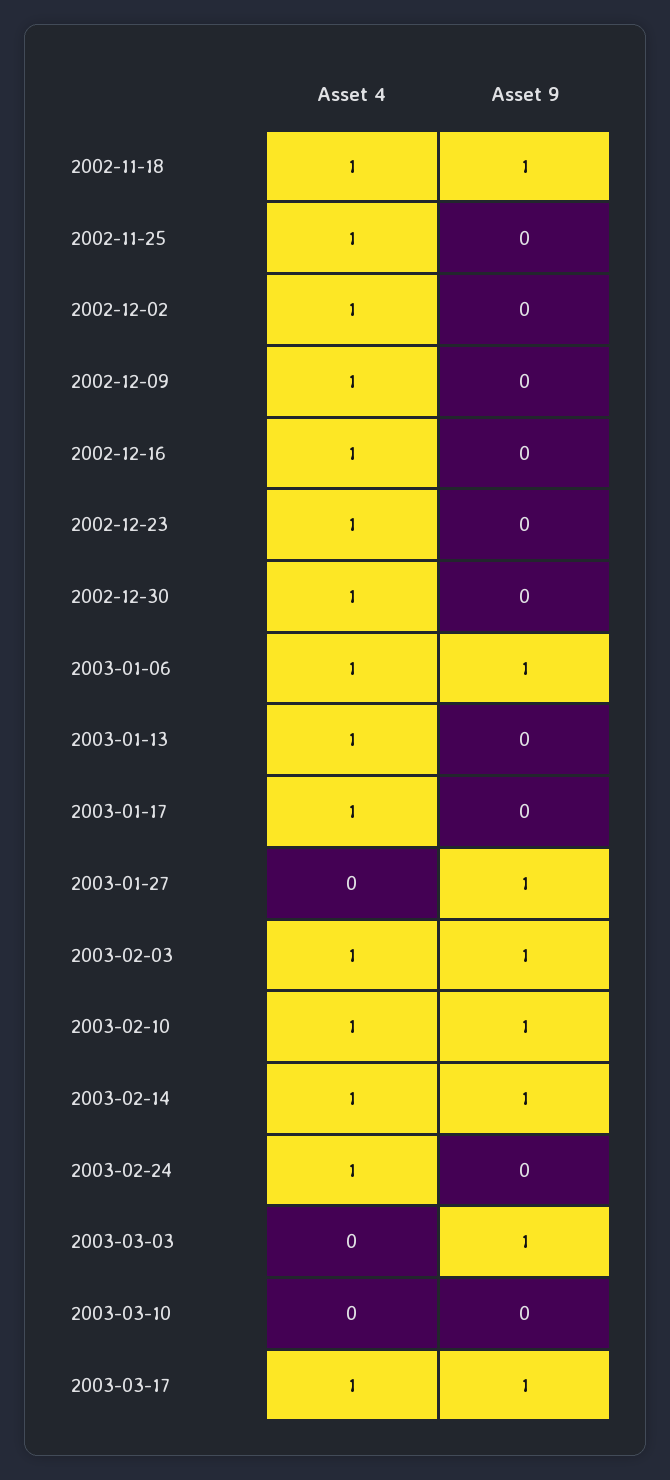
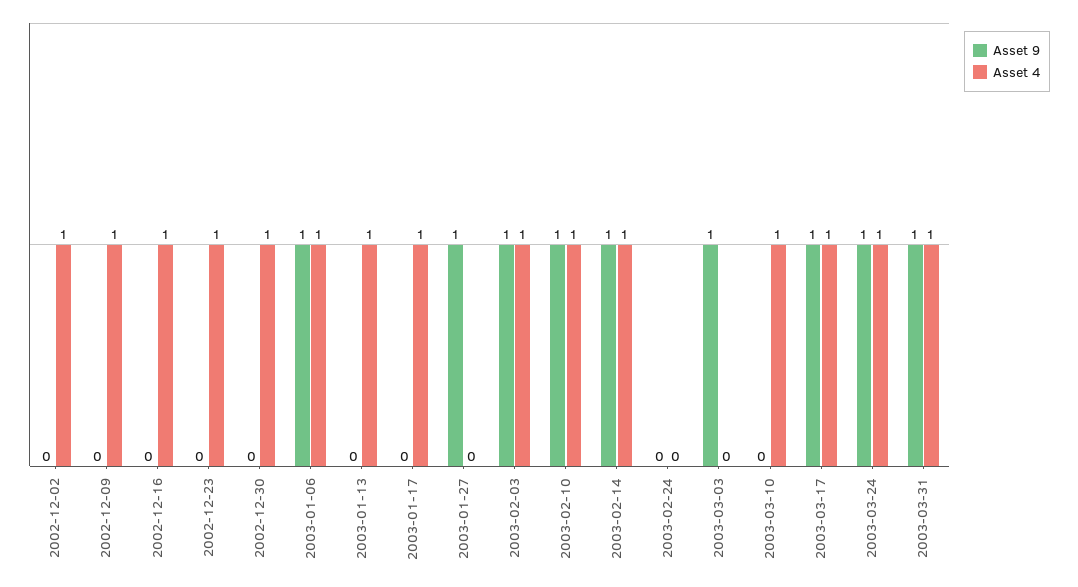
Asset 4, 2002-11-18: 1 -> none
Asset 9, 2002-11-18: 1 -> none
Asset 4, 2002-11-25: 1 -> none
Asset 9, 2002-11-25: 0 -> none
Asset 4, 2003-02-24: 1 -> 0
Asset 4, 2003-03-10: 0 -> 1
Asset 9, 2003-03-24: none -> 1
Asset 4, 2003-03-24: none -> 1
Asset 9, 2003-03-31: none -> 1
Asset 4, 2003-03-31: none -> 1

